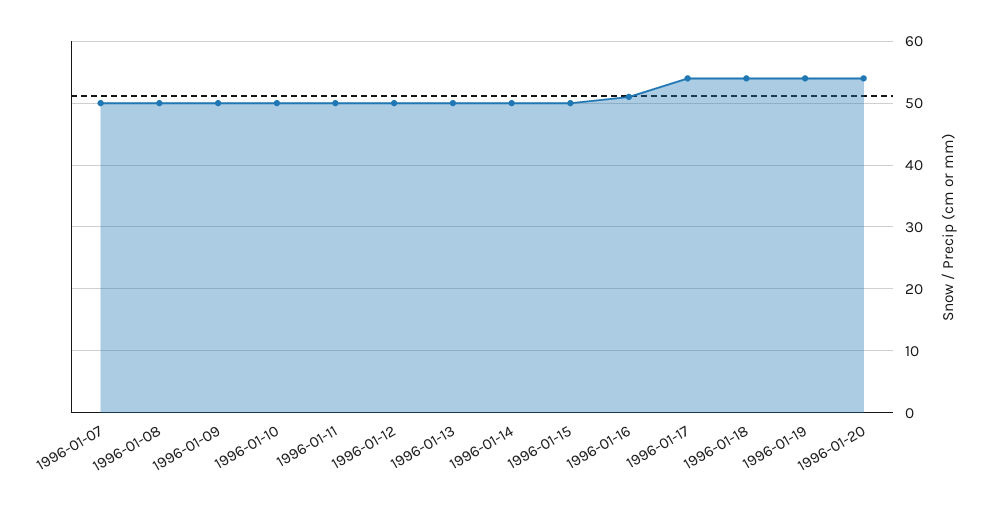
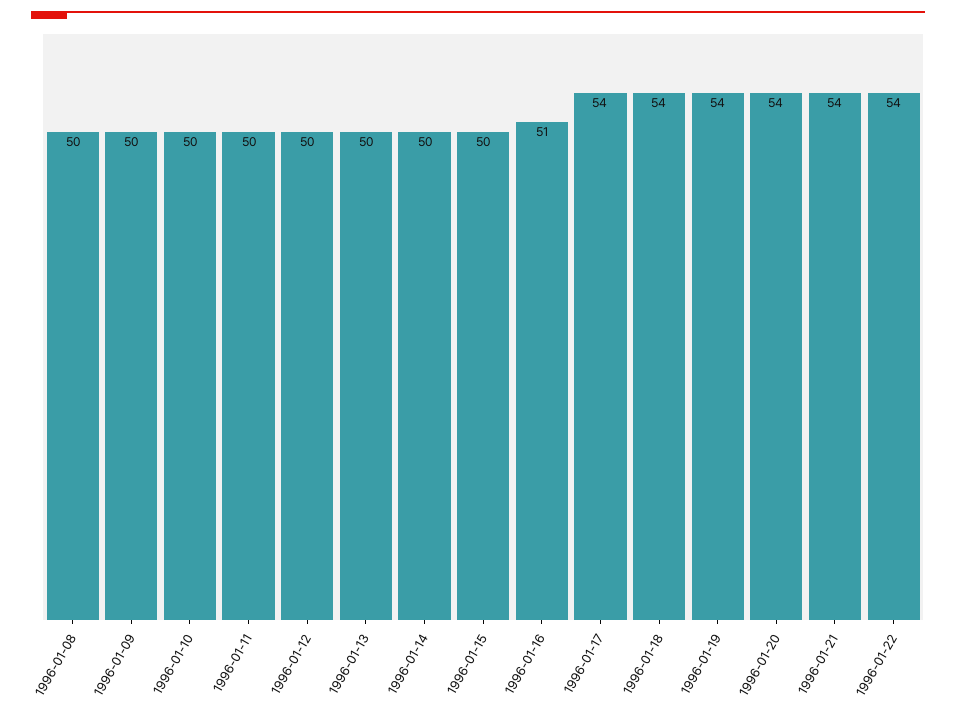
1996-01-07: 50 -> none
1996-01-21: none -> 54
1996-01-22: none -> 54

